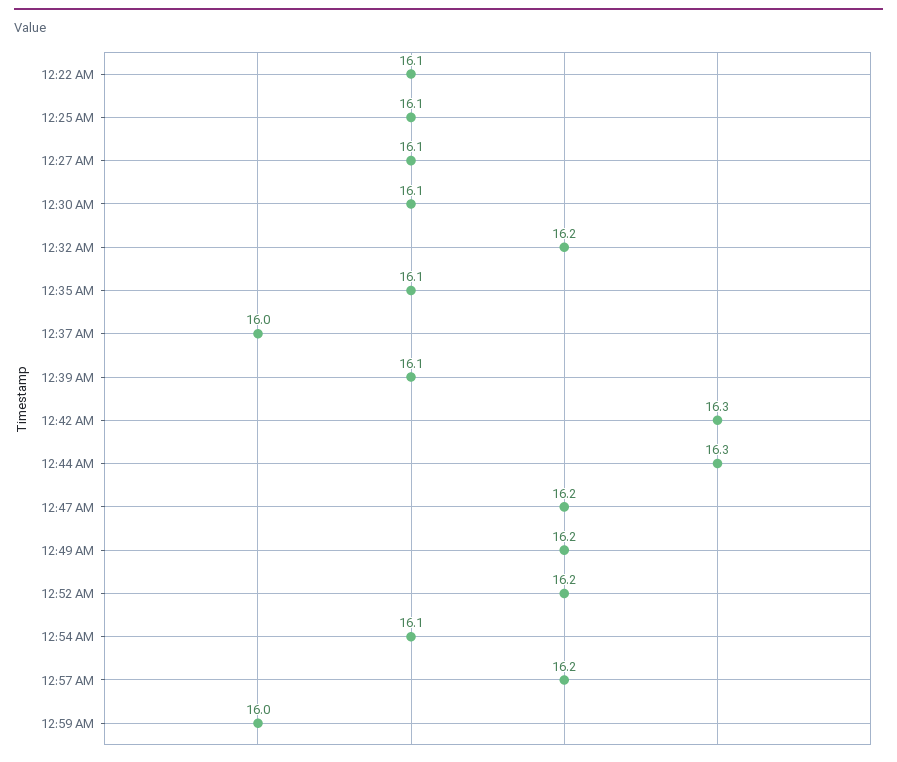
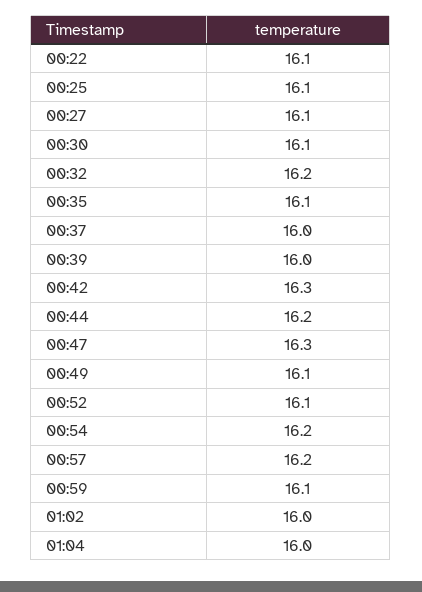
12:39 AM: 16.1 -> 16
12:44 AM: 16.3 -> 16.2
12:47 AM: 16.2 -> 16.3
12:49 AM: 16.2 -> 16.1
12:52 AM: 16.2 -> 16.1
12:54 AM: 16.1 -> 16.2
12:59 AM: 16 -> 16.1
01:02: none -> 16
01:04: none -> 16

